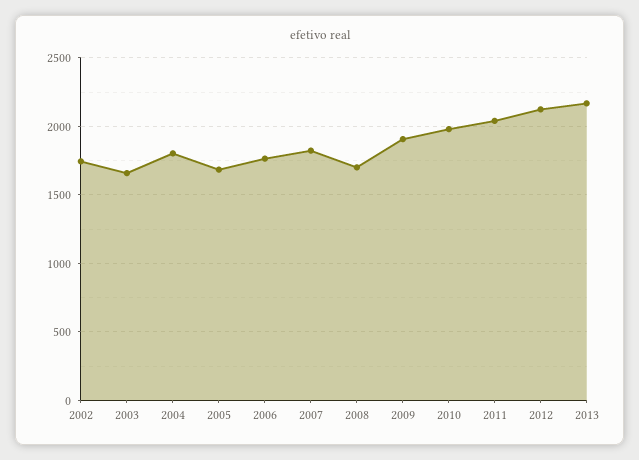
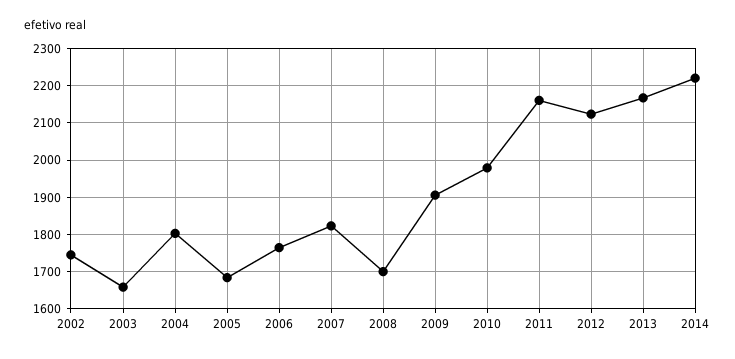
2011: 2050 -> 2160
2014: none -> 2220

